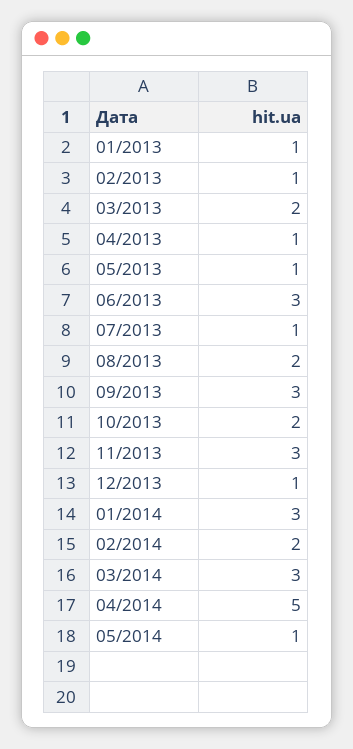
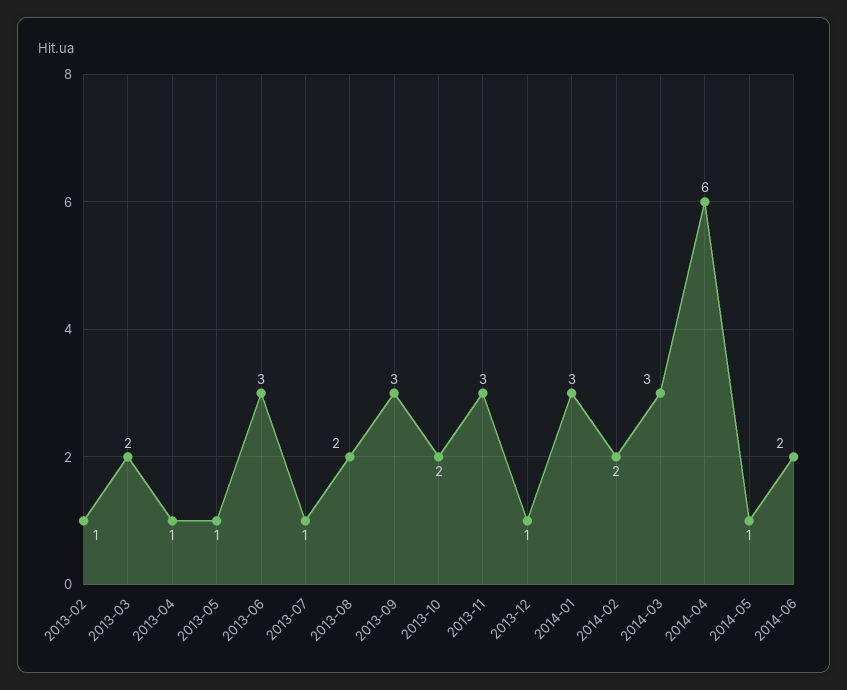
01/2013: 1 -> none
04/2014: 5 -> 6
2014-06: none -> 2

